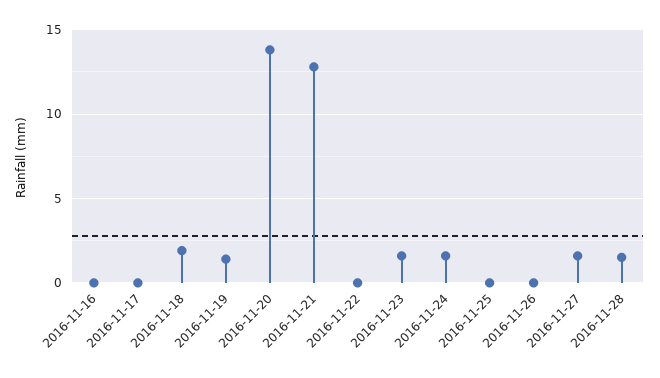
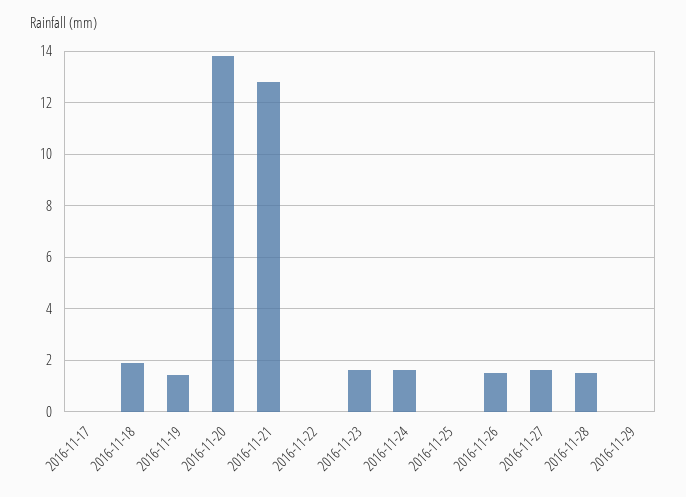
2016-11-16: 0 -> none
2016-11-26: 0 -> 1.5
2016-11-29: none -> 0

